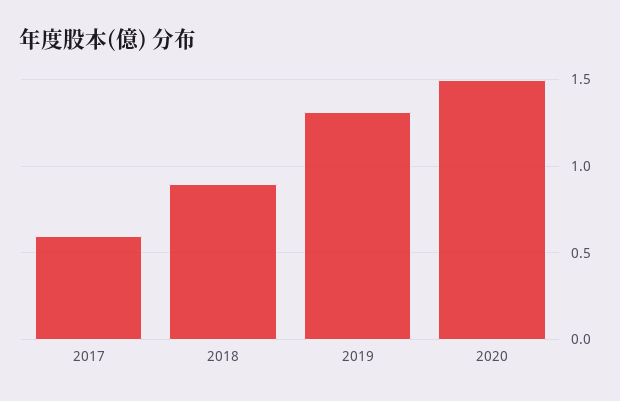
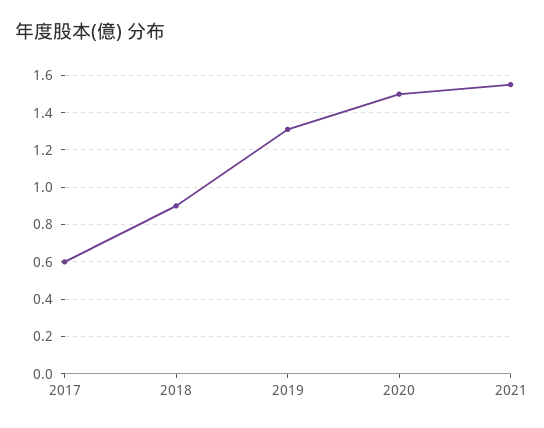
2021: none -> 1.55

